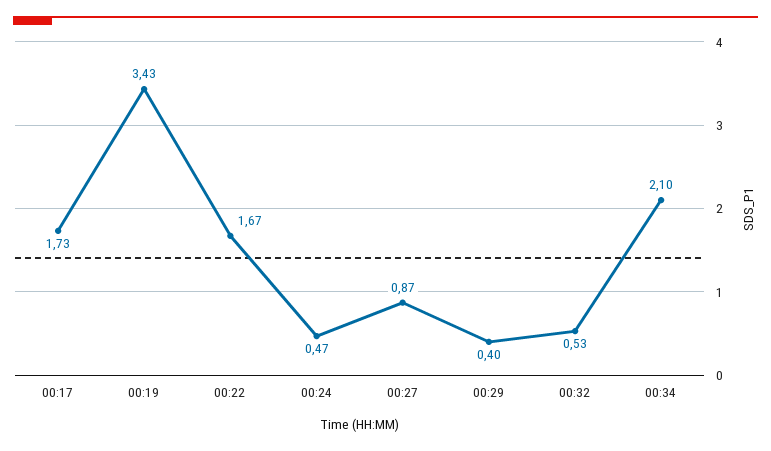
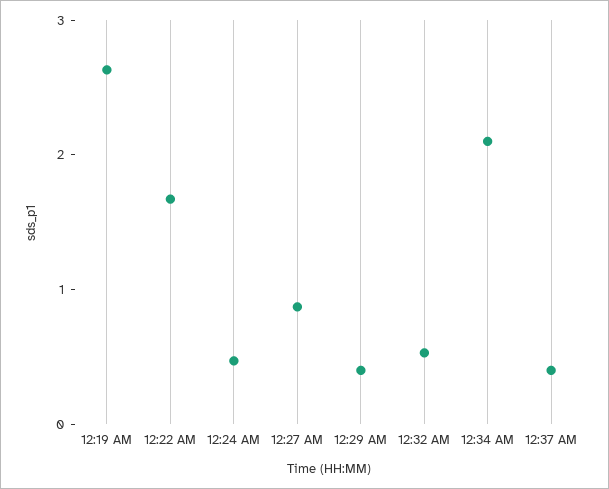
00:17: 1.73 -> none
00:19: 3.43 -> 2.6
12:37 AM: none -> 0.4

